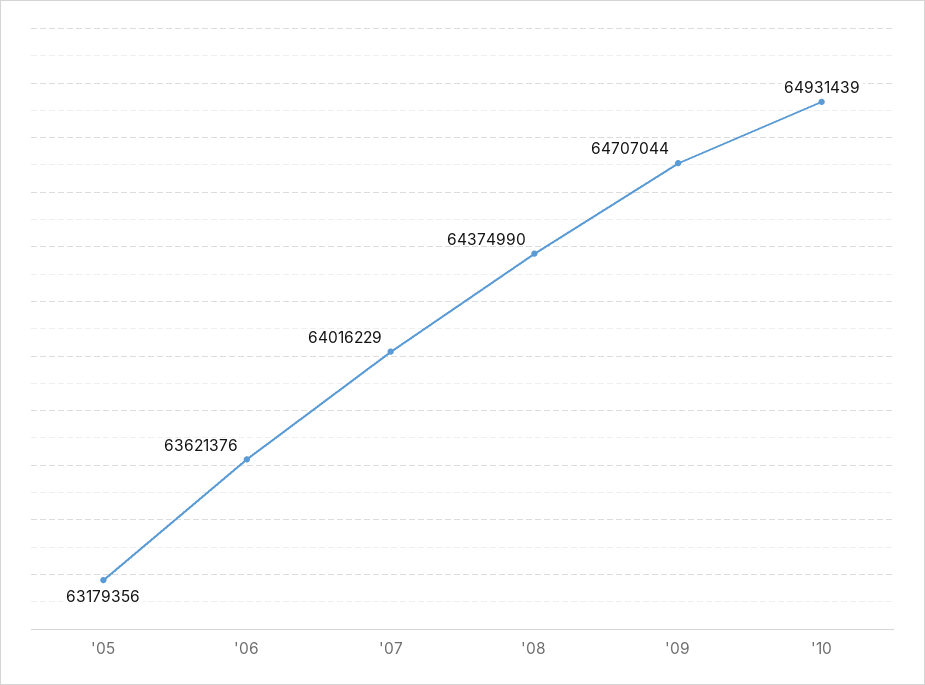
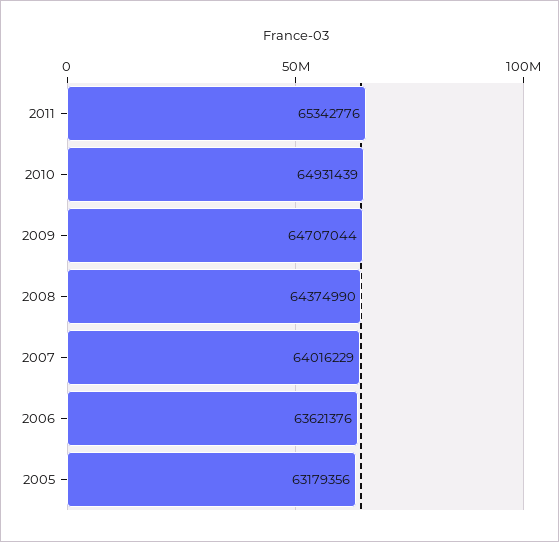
2011: none -> 65342776

